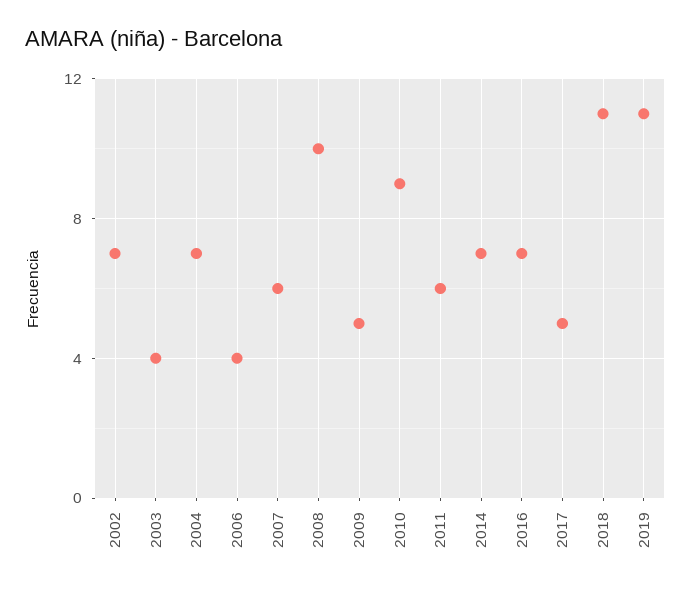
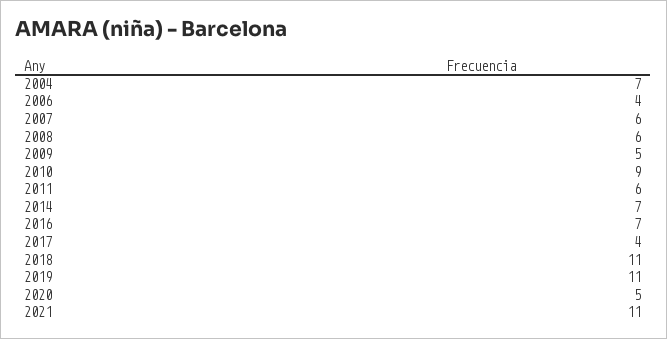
2002: 7 -> none
2003: 4 -> none
2008: 10 -> 6
2017: 5 -> 4
2020: none -> 5
2021: none -> 11

